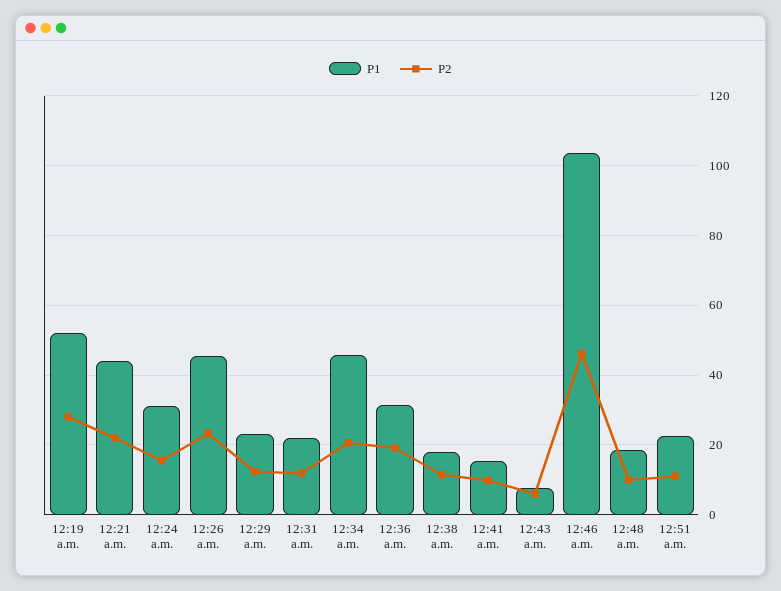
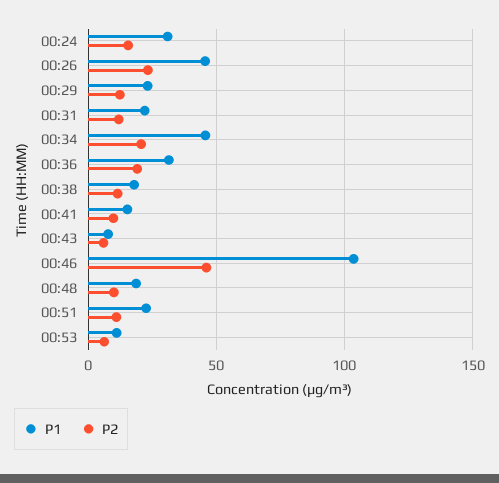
P1, 12:19 a.m.: 52 -> none
P2, 12:19 a.m.: 28 -> none
P1, 12:21 a.m.: 44 -> none
P2, 12:21 a.m.: 22 -> none
P1, 00:53: none -> 10
P2, 00:53: none -> 5

